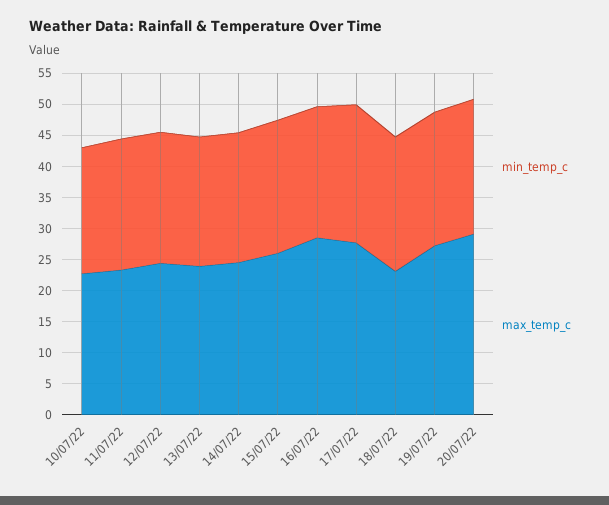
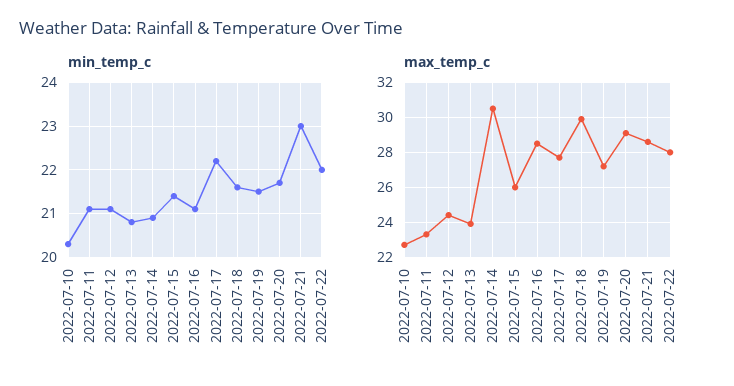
max_temp_c, 14/07/22: 25 -> 30.5
max_temp_c, 18/07/22: 22.5 -> 30
min_temp_c, 2022-07-21: none -> 23
min_temp_c, 2022-07-22: none -> 22
max_temp_c, 2022-07-21: none -> 28.5
max_temp_c, 2022-07-22: none -> 28

